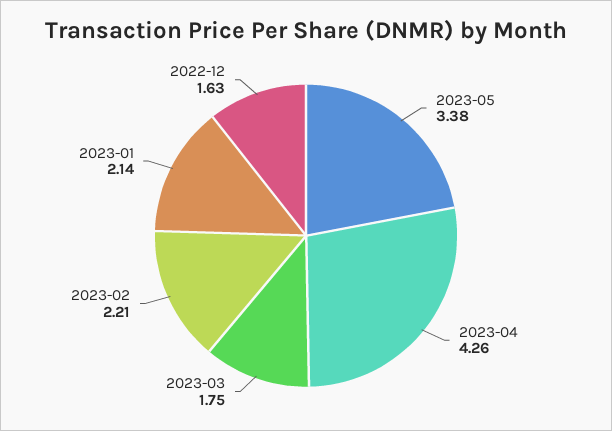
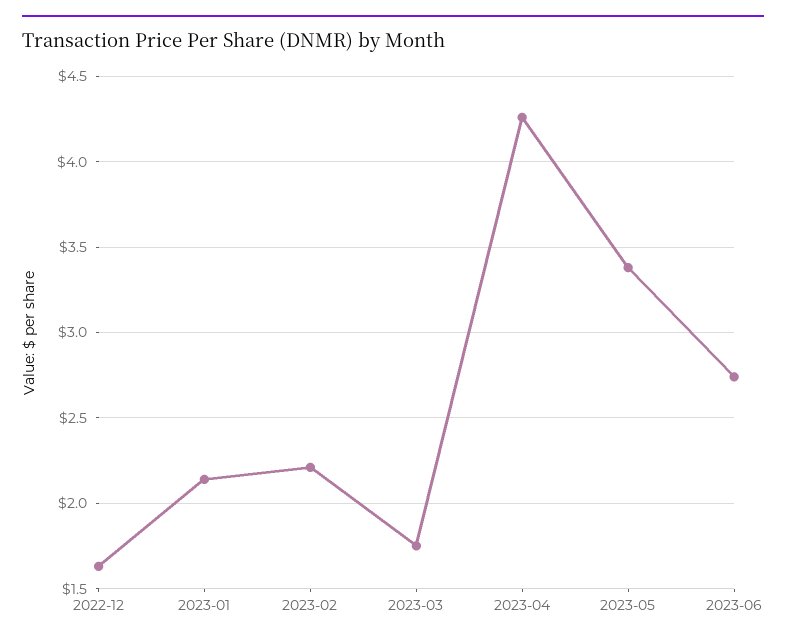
2023-06: none -> 2.75

